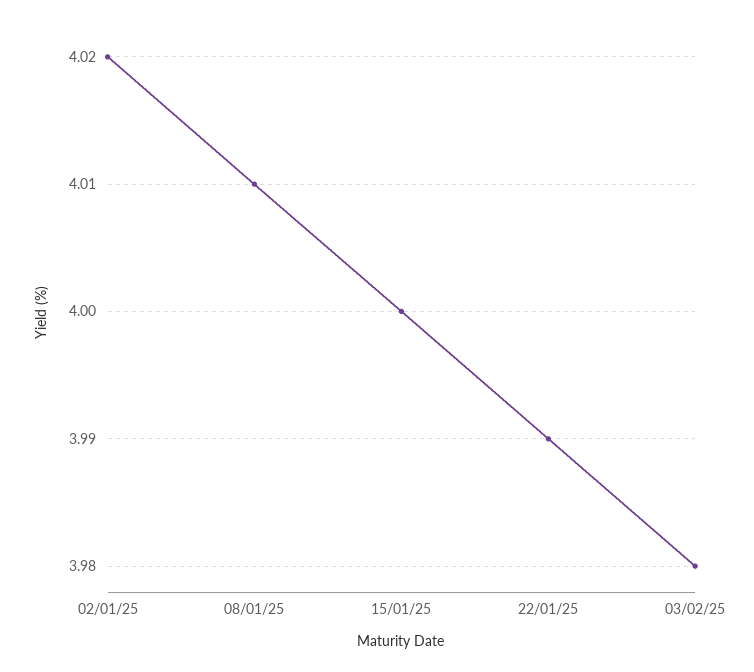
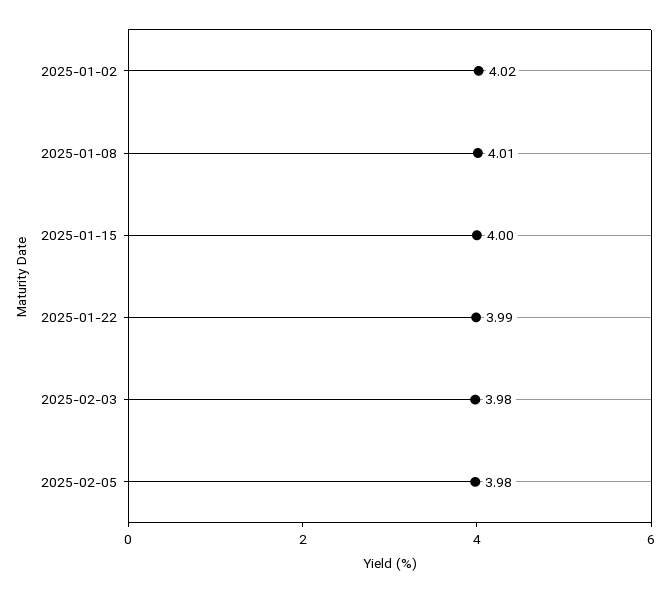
2025-02-05: none -> 3.98

